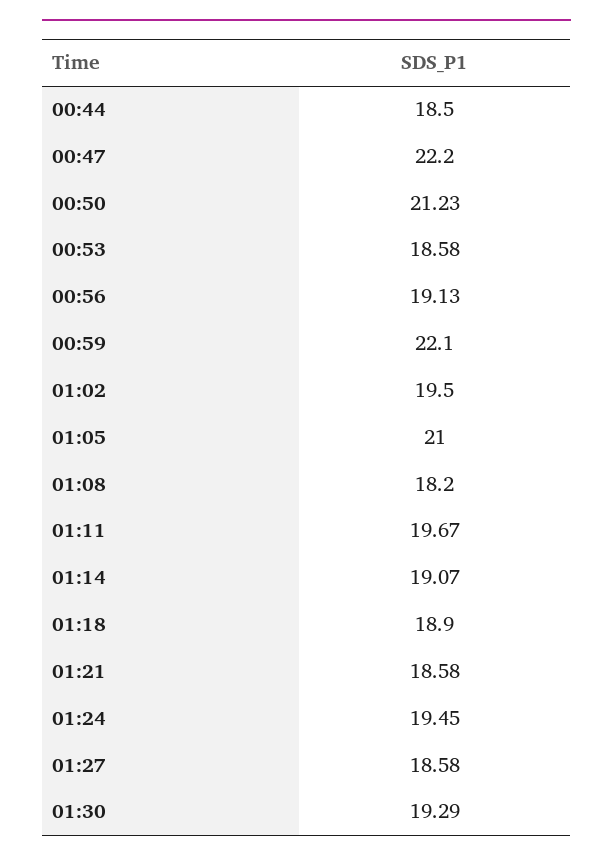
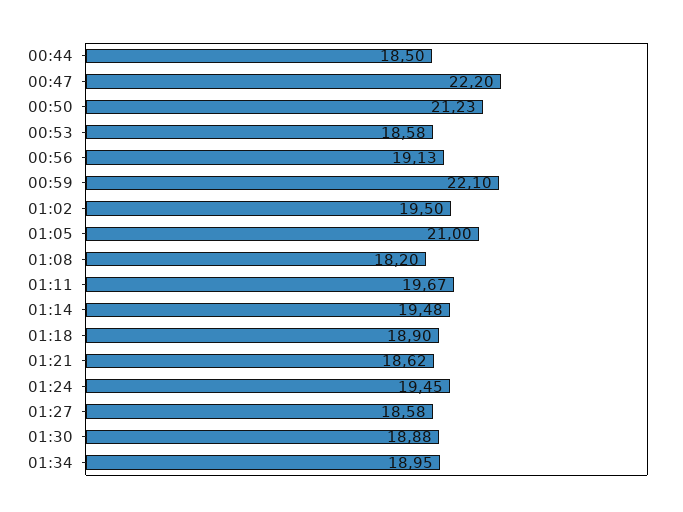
01:14: 19.07 -> 19.48
01:21: 18.58 -> 18.62
01:30: 19.29 -> 18.88
01:34: none -> 18.95

